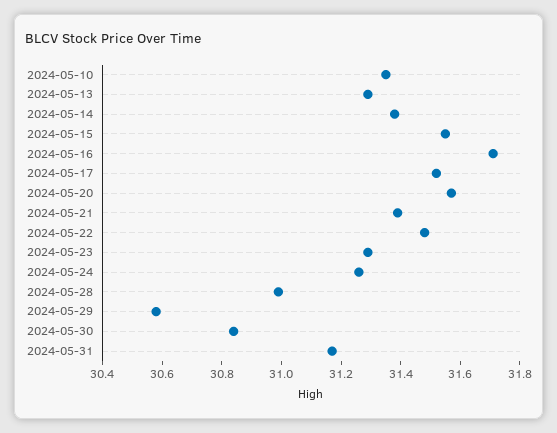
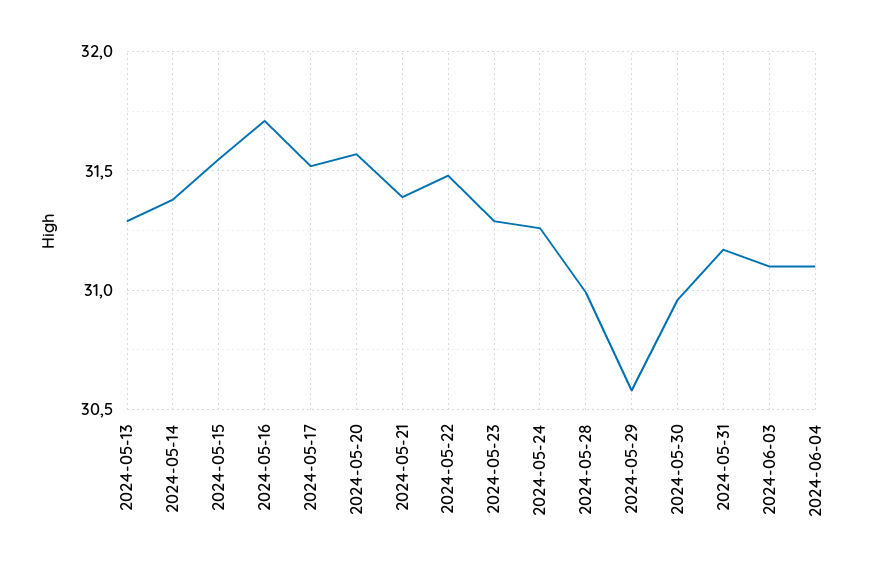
2024-05-10: 31.35 -> none
2024-05-30: 30.85 -> 30.95
2024-06-03: none -> 31.1
2024-06-04: none -> 31.1

